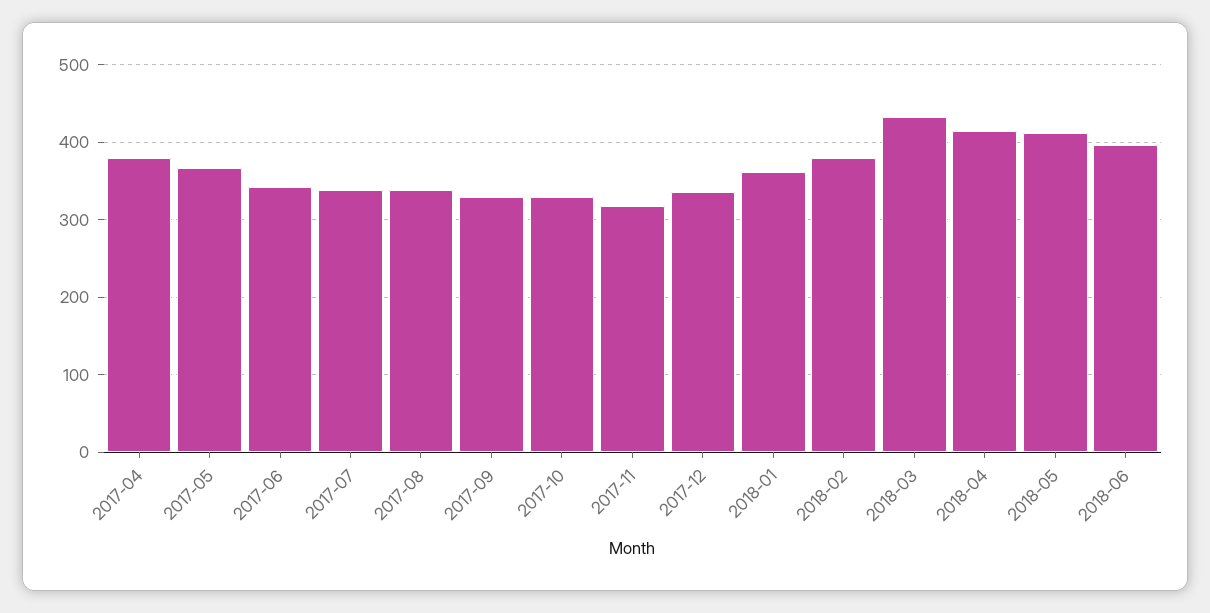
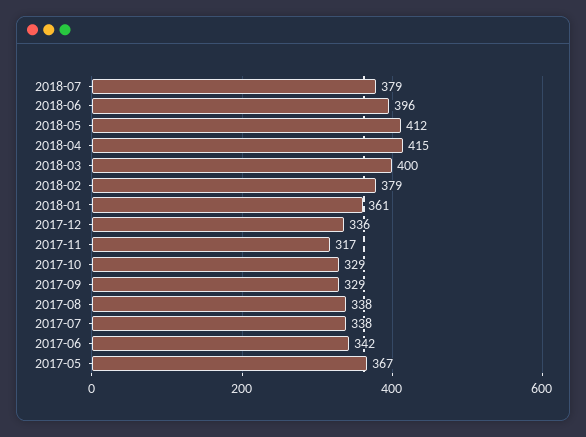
2017-04: 380 -> none
2018-03: 430 -> 400
2018-07: none -> 379

